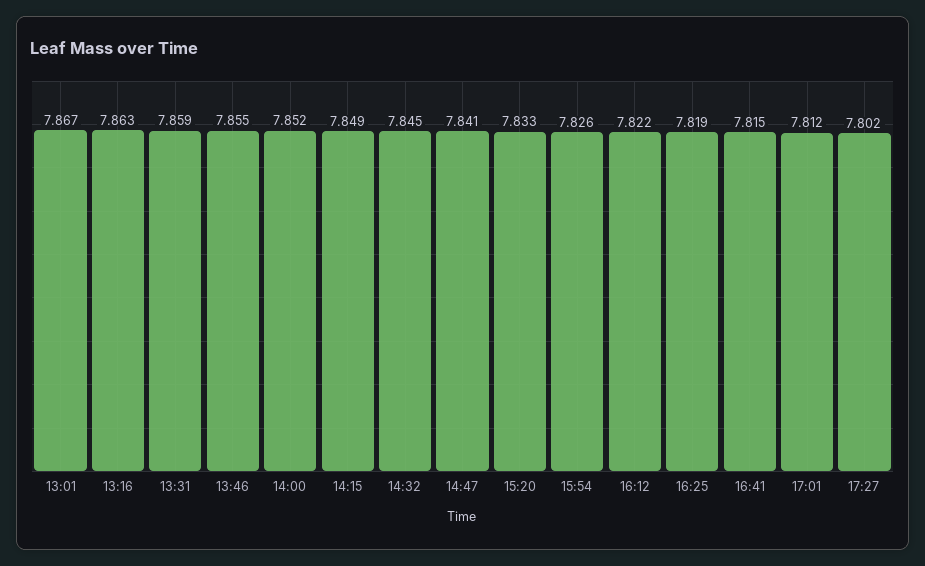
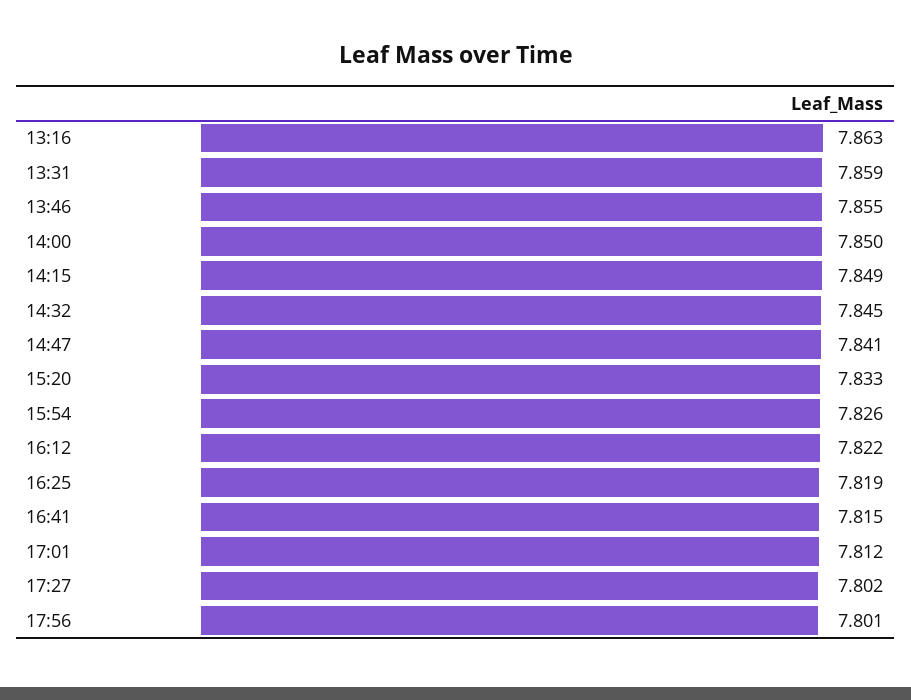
13:01: 7.867 -> none
14:00: 7.852 -> 7.85
17:56: none -> 7.801

